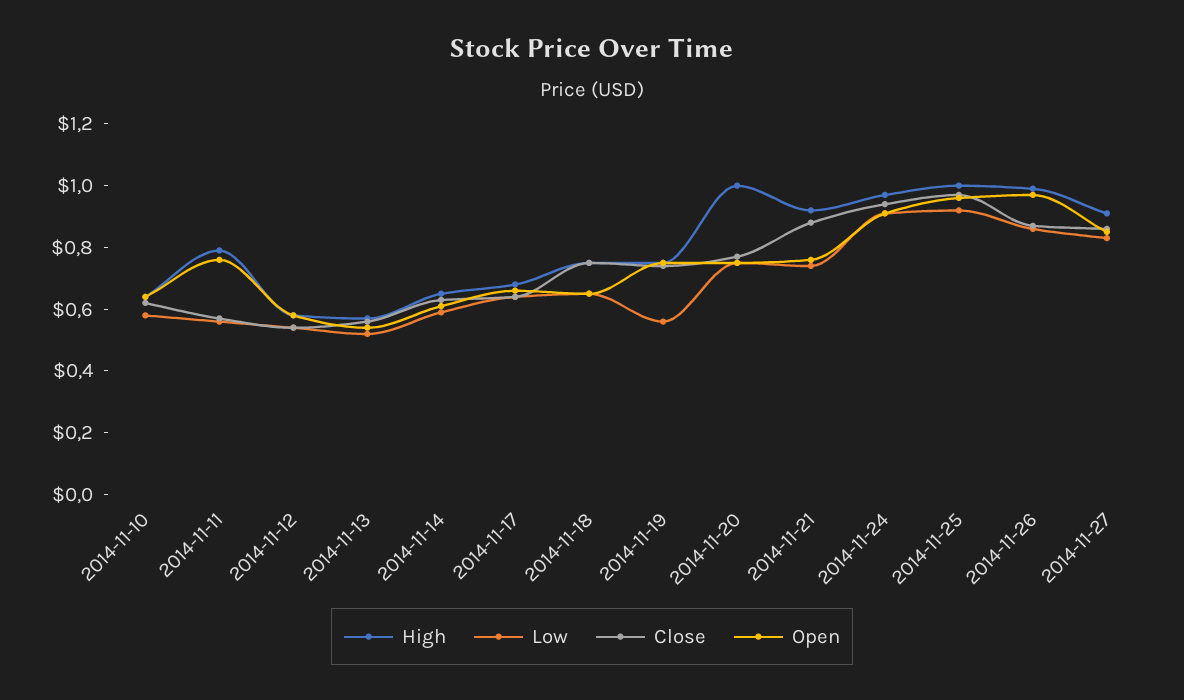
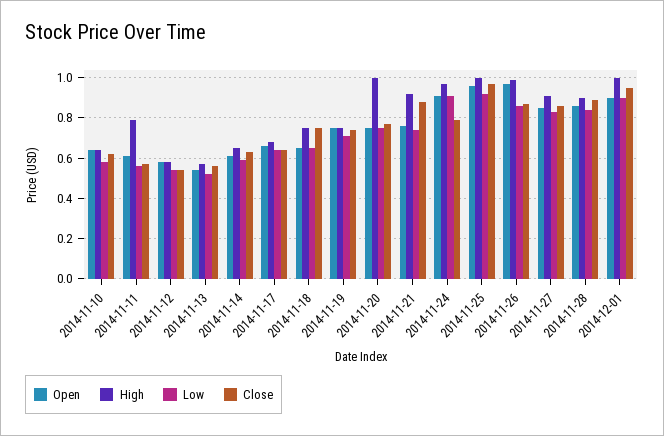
Open, 2014-11-11: 0.75 -> 0.6
Low, 2014-11-19: 0.55 -> 0.7
Close, 2014-11-24: 0.95 -> 0.8
Open, 2014-11-28: none -> 0.85
High, 2014-11-28: none -> 0.9
Low, 2014-11-28: none -> 0.85
Close, 2014-11-28: none -> 0.9
Open, 2014-12-01: none -> 0.9
High, 2014-12-01: none -> 1
Low, 2014-12-01: none -> 0.9
Close, 2014-12-01: none -> 0.95

